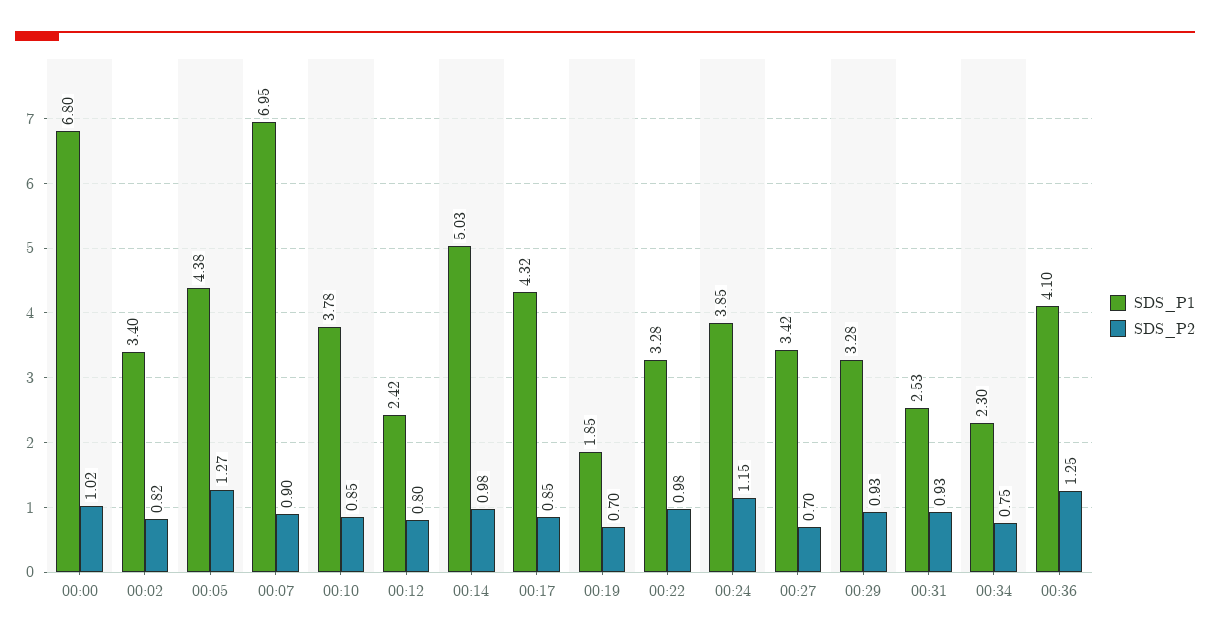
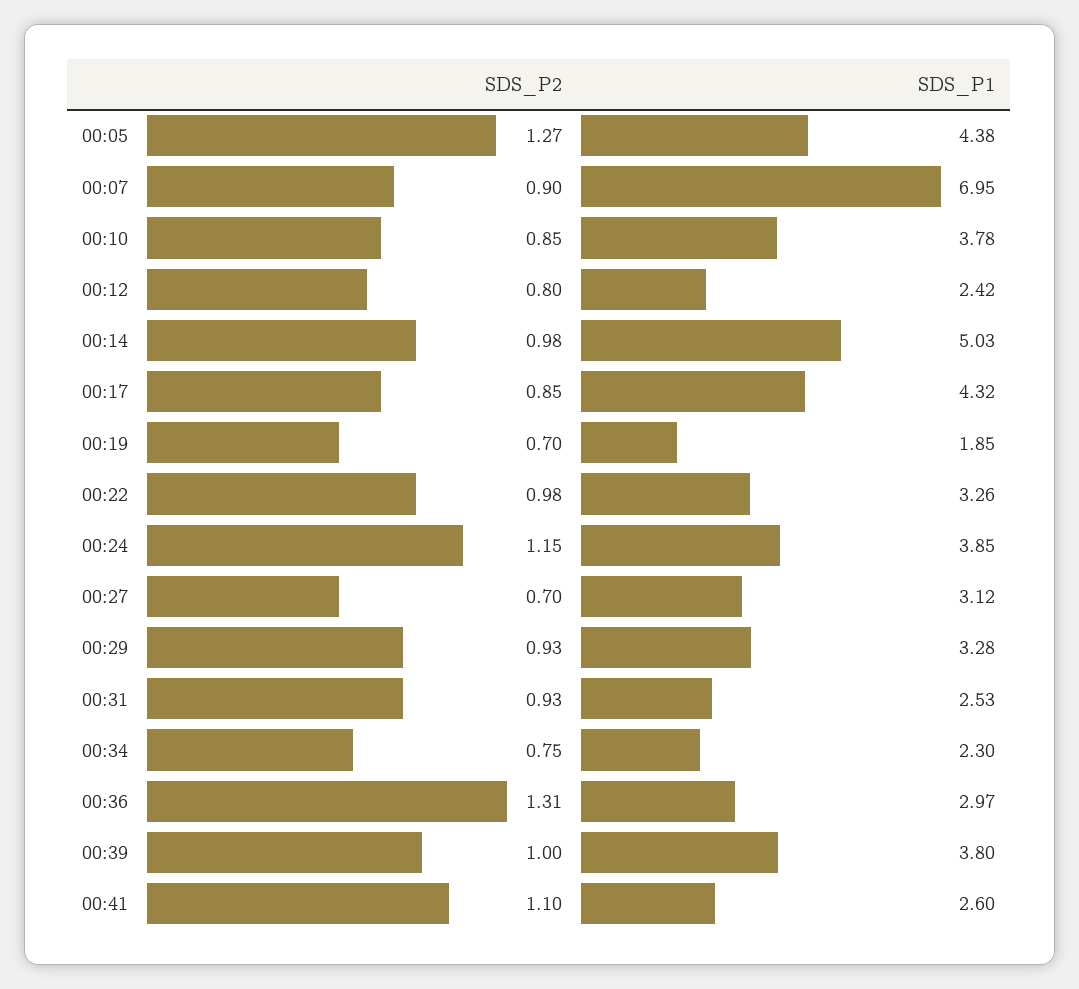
SDS_P1, 00:00: 6.8 -> none
SDS_P2, 00:00: 1.02 -> none
SDS_P1, 00:02: 3.4 -> none
SDS_P2, 00:02: 0.82 -> none
SDS_P1, 00:22: 3.28 -> 3.26
SDS_P1, 00:27: 3.42 -> 3.12
SDS_P1, 00:36: 4.1 -> 2.97
SDS_P2, 00:36: 1.25 -> 1.31
SDS_P2, 00:39: none -> 1
SDS_P1, 00:39: none -> 3.8
SDS_P2, 00:41: none -> 1.1
SDS_P1, 00:41: none -> 2.6

